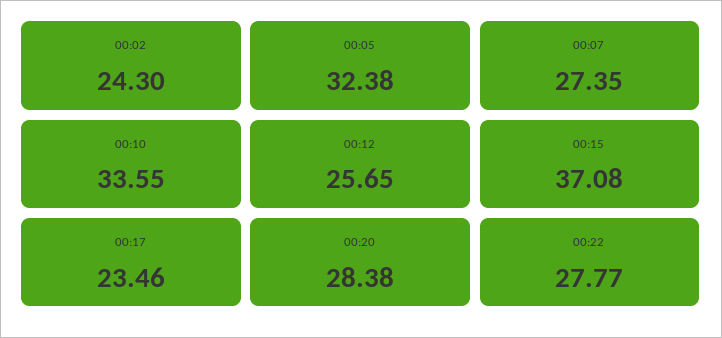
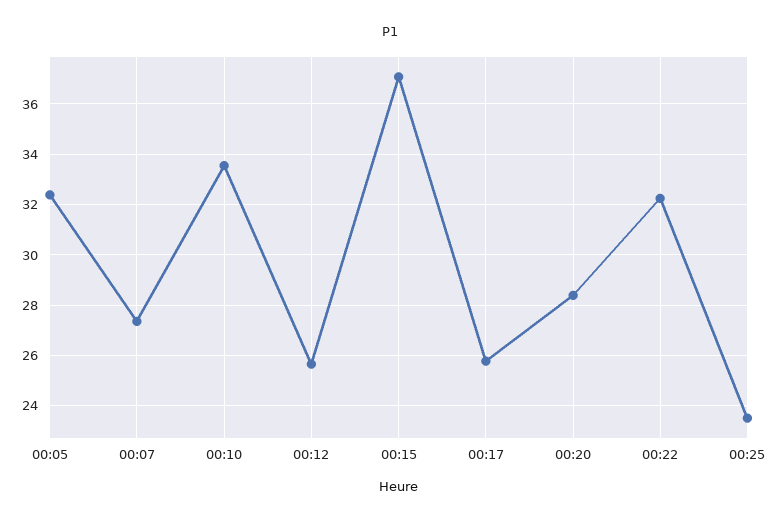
00:02: 24.3 -> none
00:17: 23.46 -> 25.75
00:22: 27.77 -> 32.25
00:25: none -> 23.5

